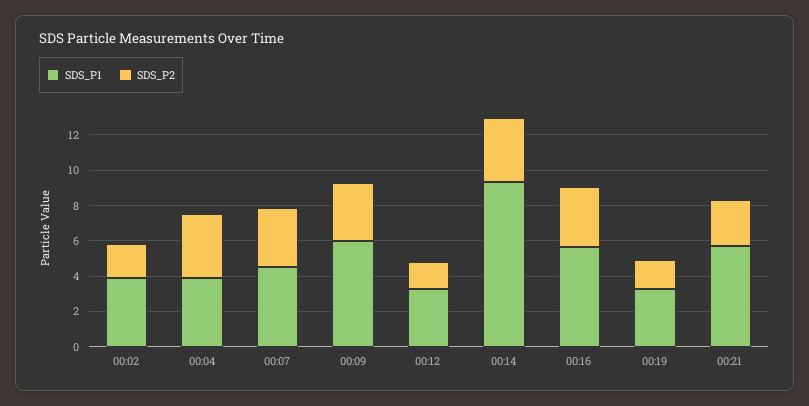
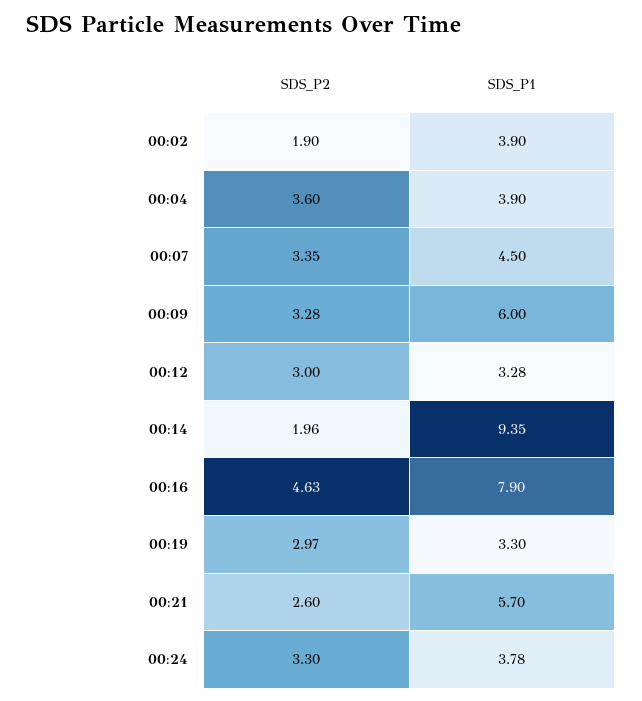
SDS_P2, 00:12: 1.5 -> 3
SDS_P2, 00:14: 3.5 -> 1.96
SDS_P1, 00:16: 5.5 -> 7.9
SDS_P2, 00:16: 3.5 -> 4.63
SDS_P2, 00:19: 1.5 -> 2.97
SDS_P2, 00:24: none -> 3.3
SDS_P1, 00:24: none -> 3.78

